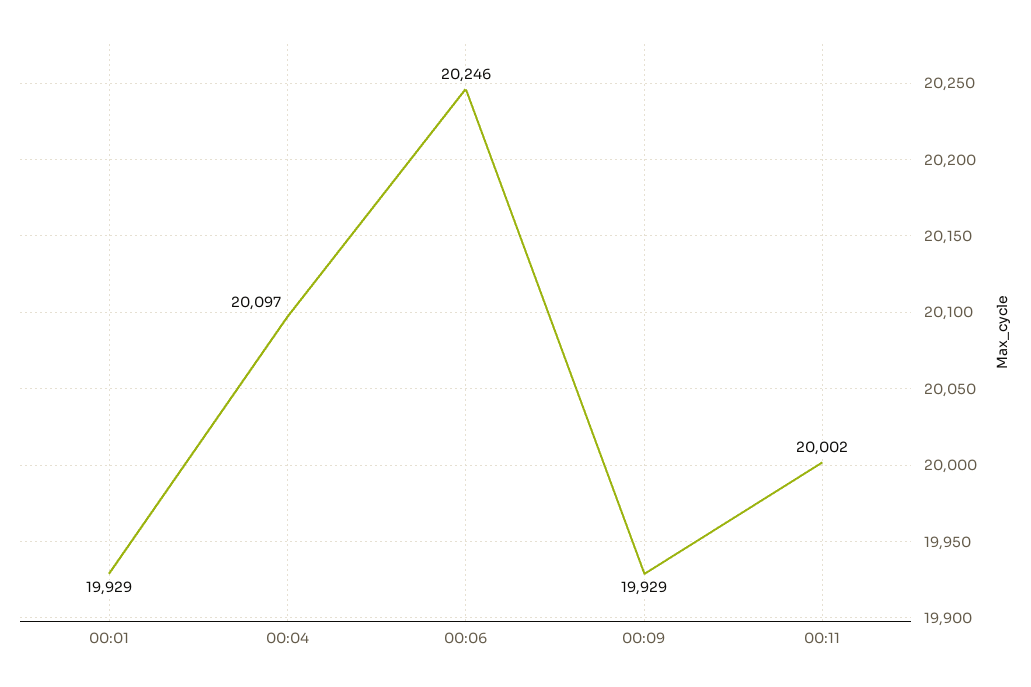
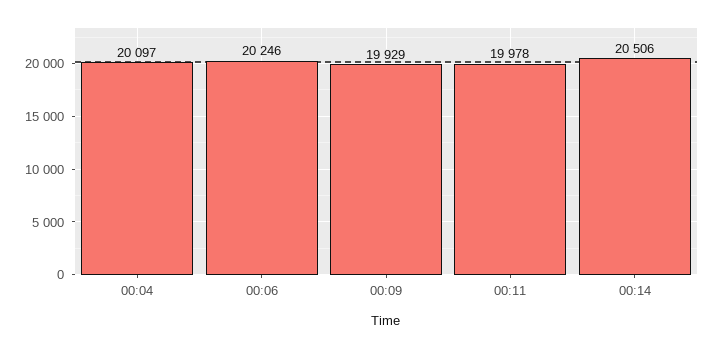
00:01: 19929 -> none
00:11: 20002 -> 19978
00:14: none -> 20506

